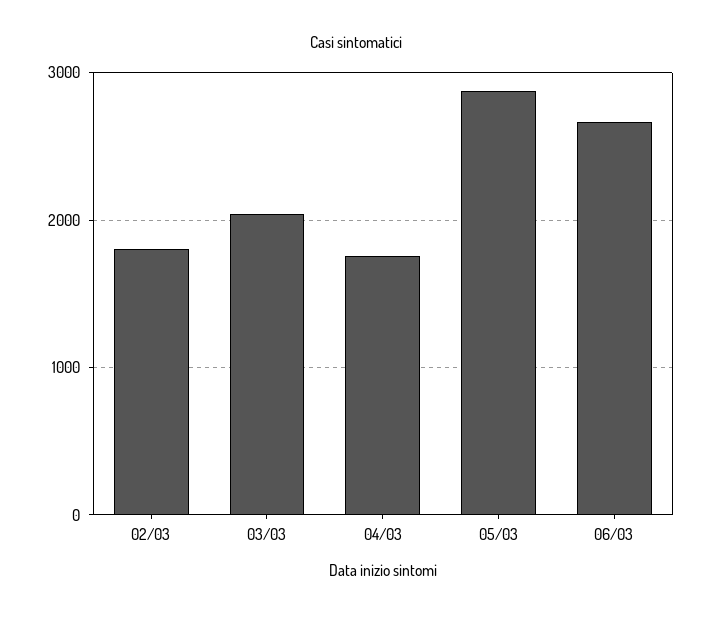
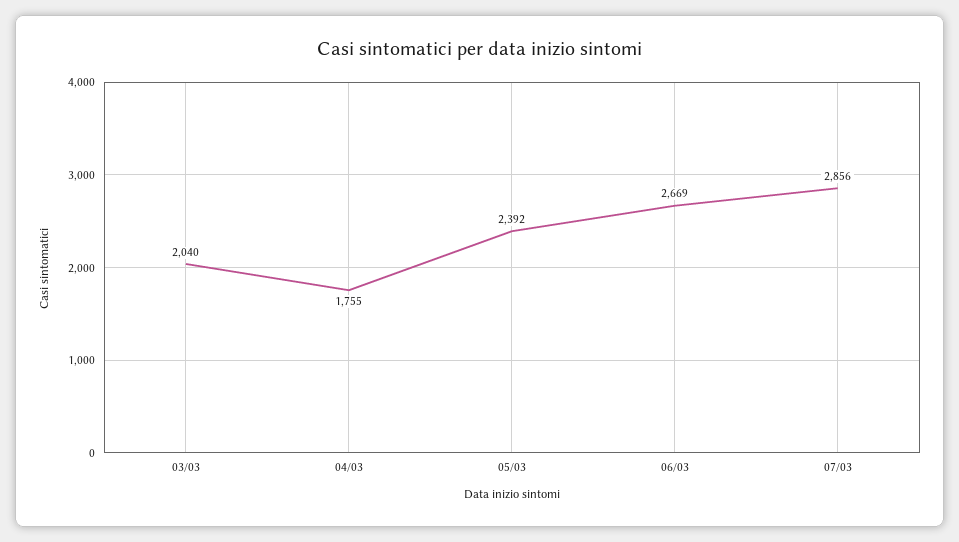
02/03: 1800 -> none
05/03: 2900 -> 2392
07/03: none -> 2856

